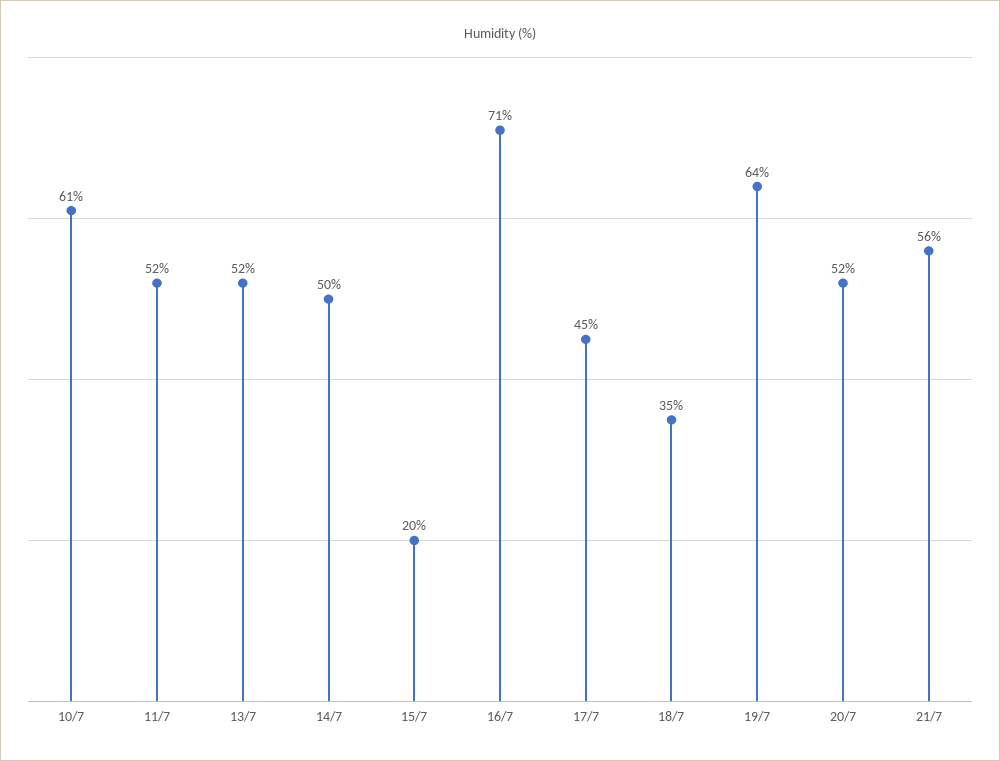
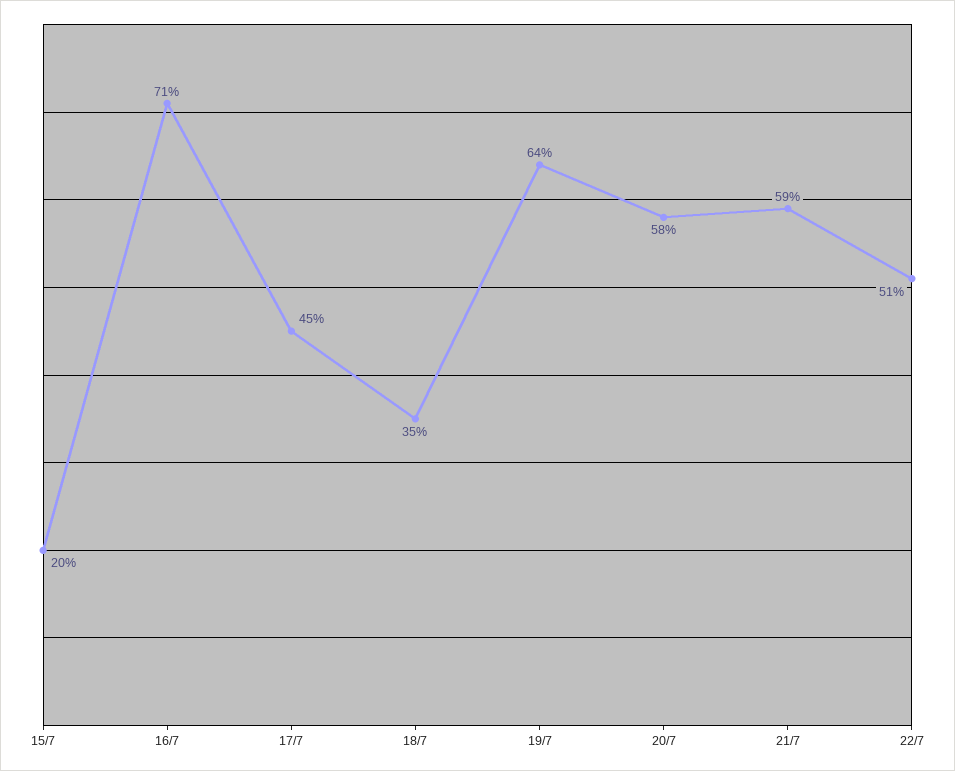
10/7: 61 -> none
11/7: 52 -> none
13/7: 52 -> none
14/7: 50 -> none
20/7: 52 -> 58
21/7: 56 -> 59
22/7: none -> 51

